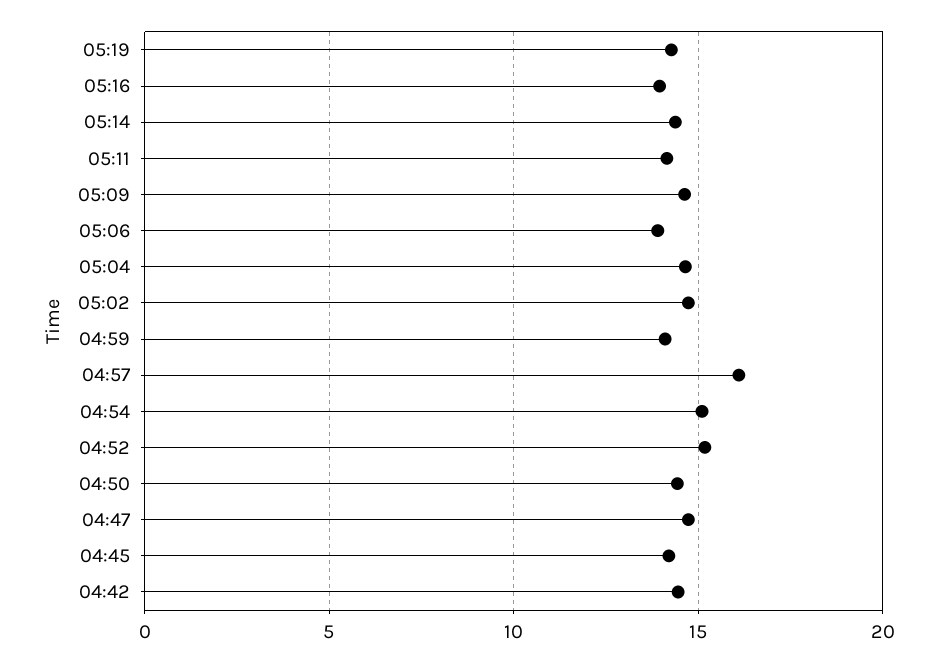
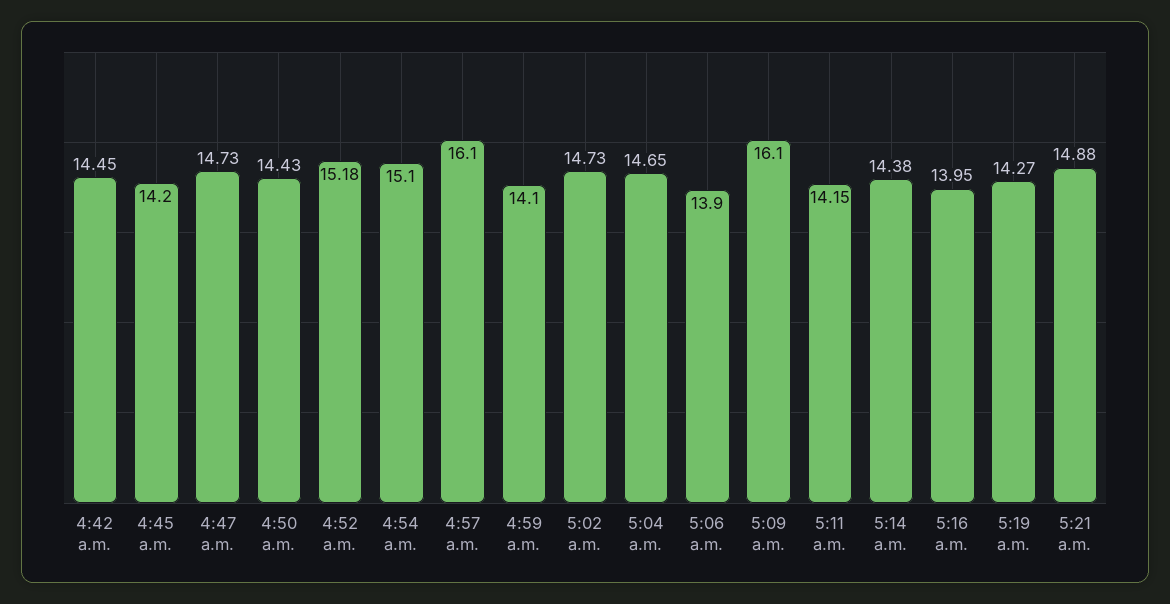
05:09: 14.5 -> 16.1
5:21 a.m.: none -> 14.88

